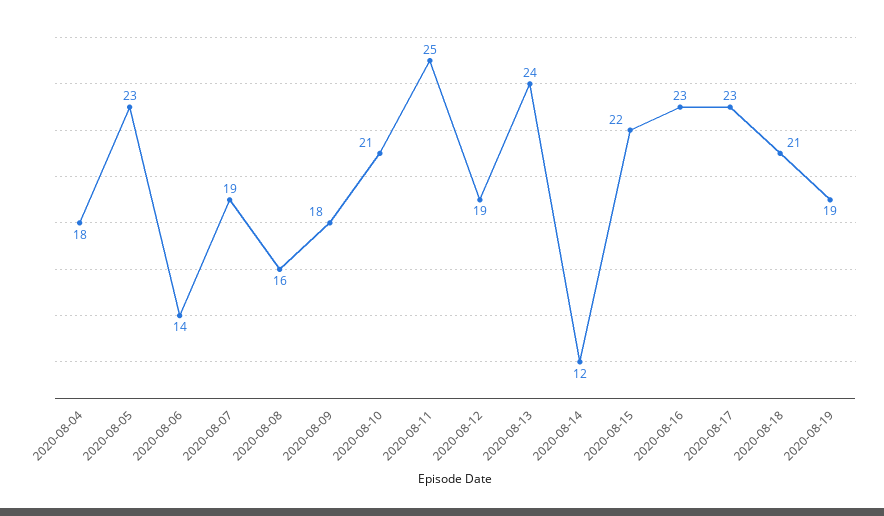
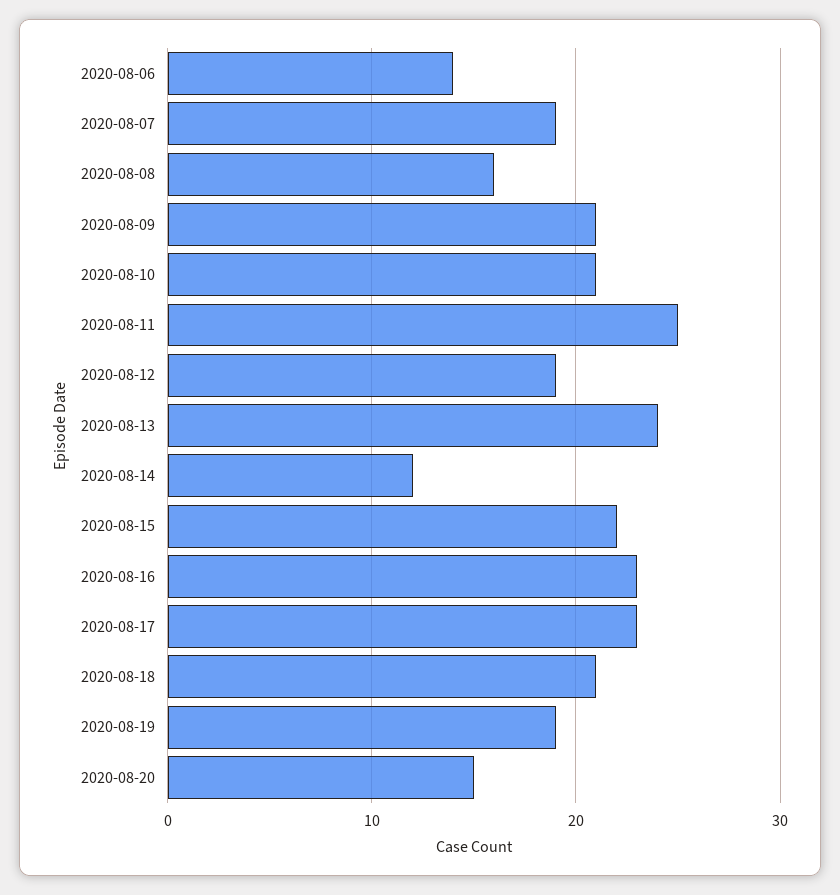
2020-08-04: 18 -> none
2020-08-05: 23 -> none
2020-08-09: 18 -> 21
2020-08-20: none -> 15

